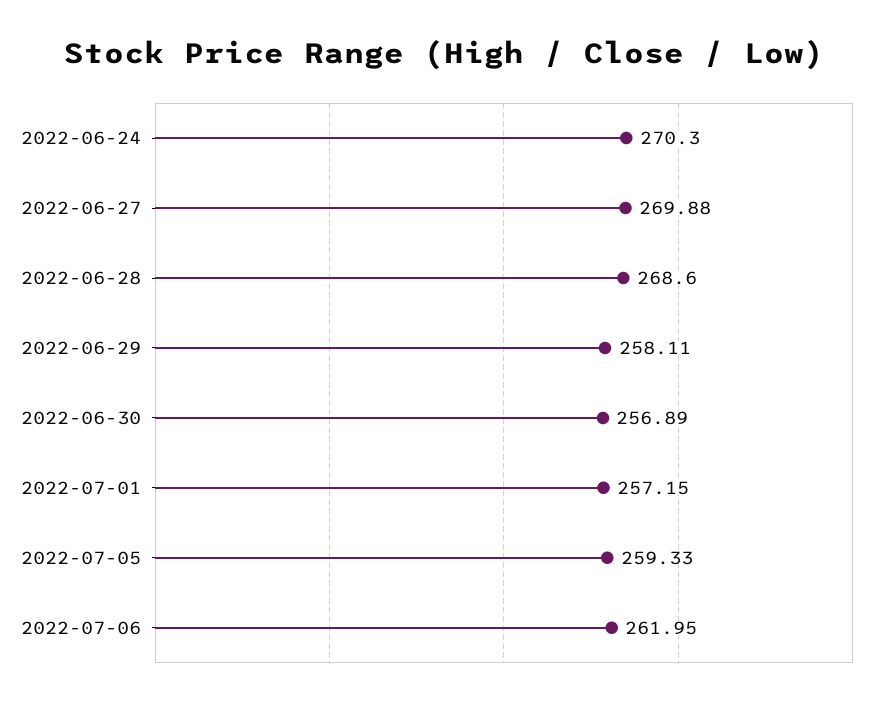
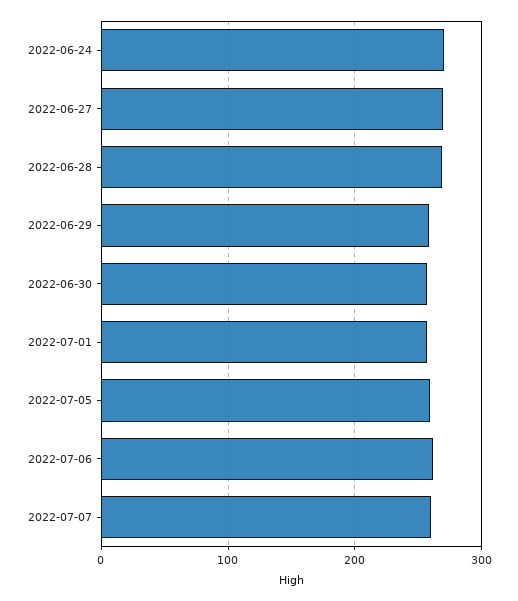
2022-07-07: none -> 260

